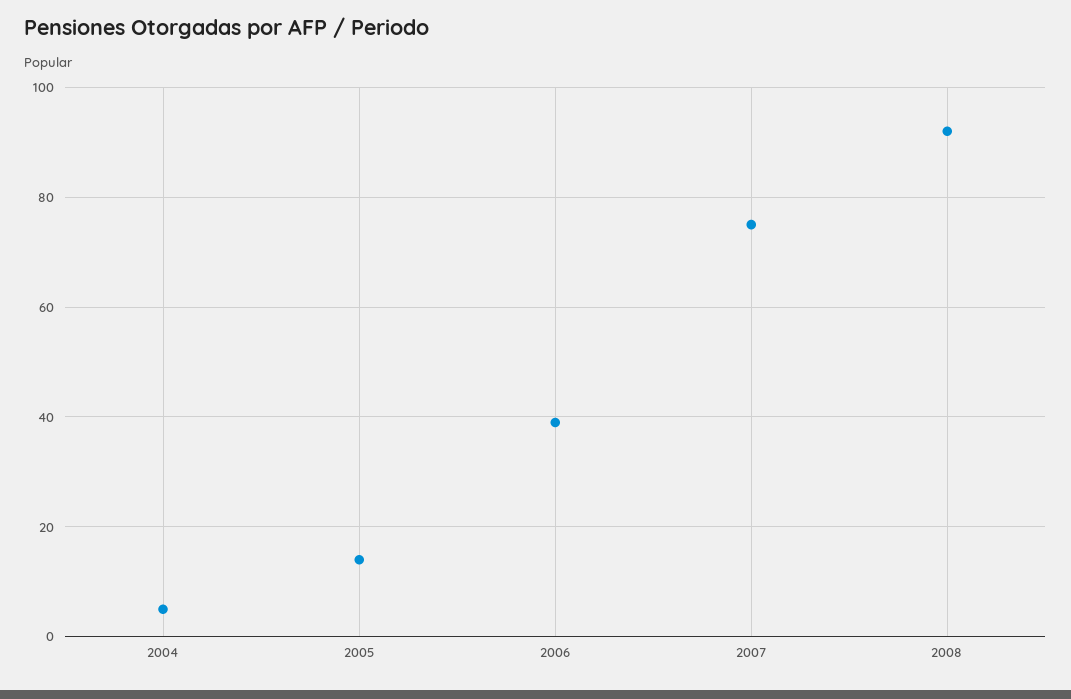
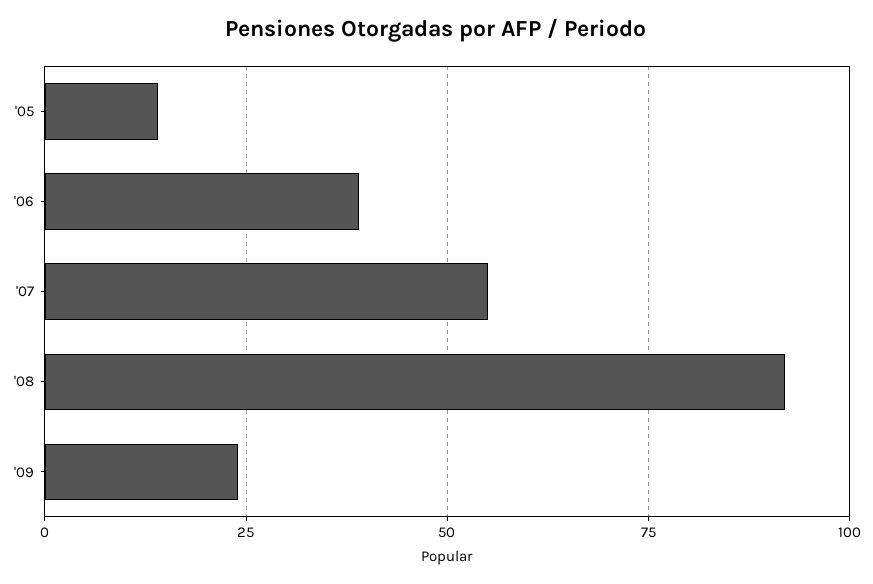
2004: 5 -> none
2007: 75 -> 55
'09: none -> 25

